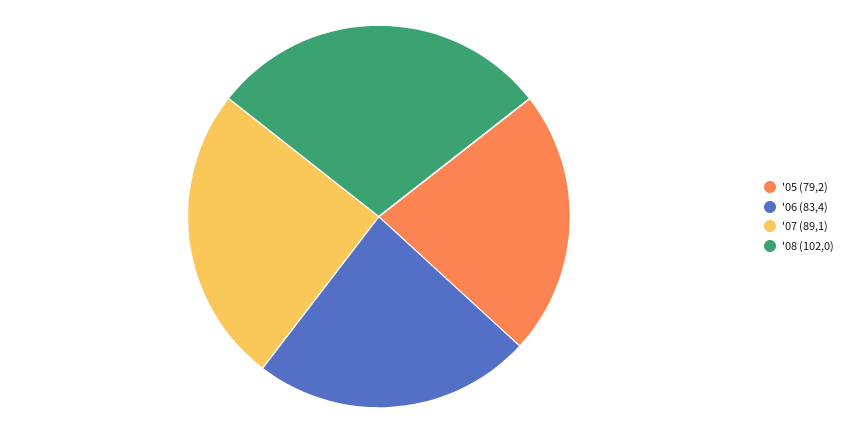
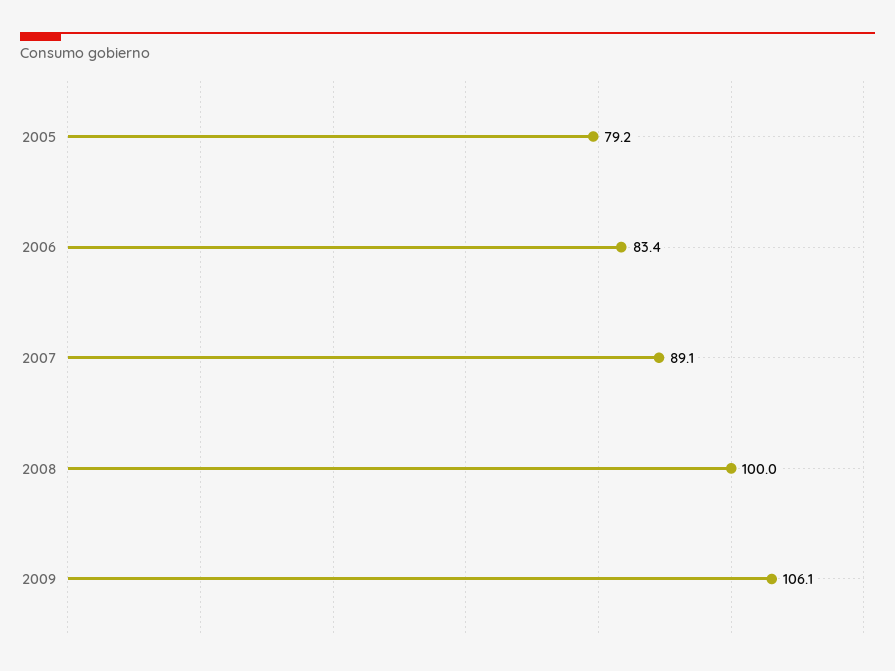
'08: 102 -> 100
2009: none -> 106.1

